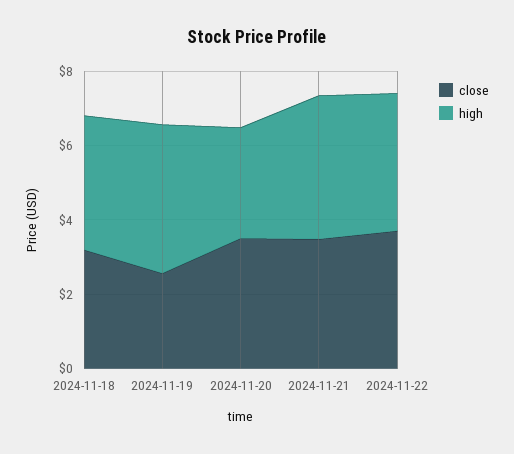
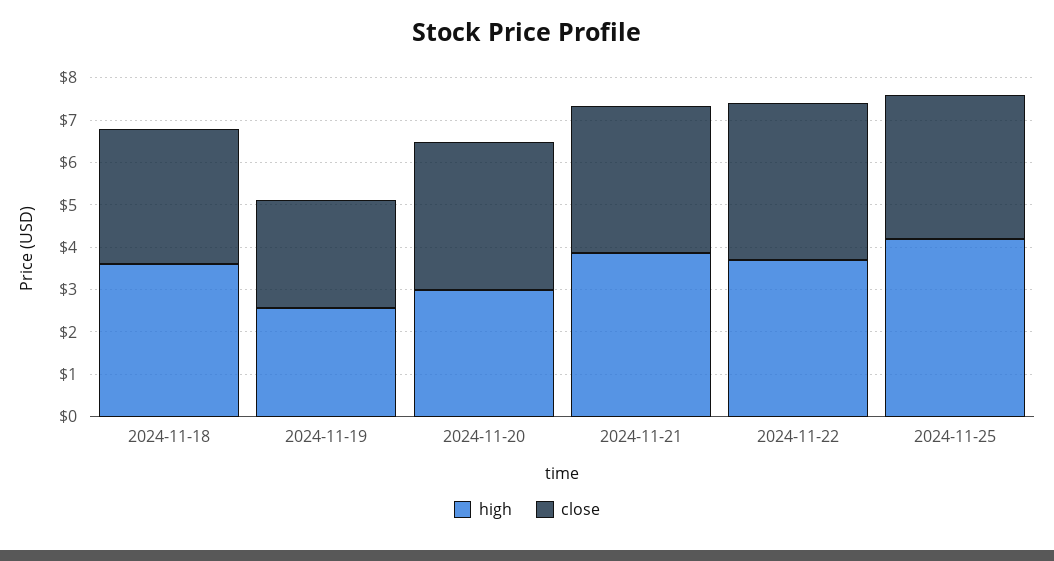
high, 2024-11-19: 4 -> 2.6
high, 2024-11-25: none -> 4.2
close, 2024-11-25: none -> 3.4

